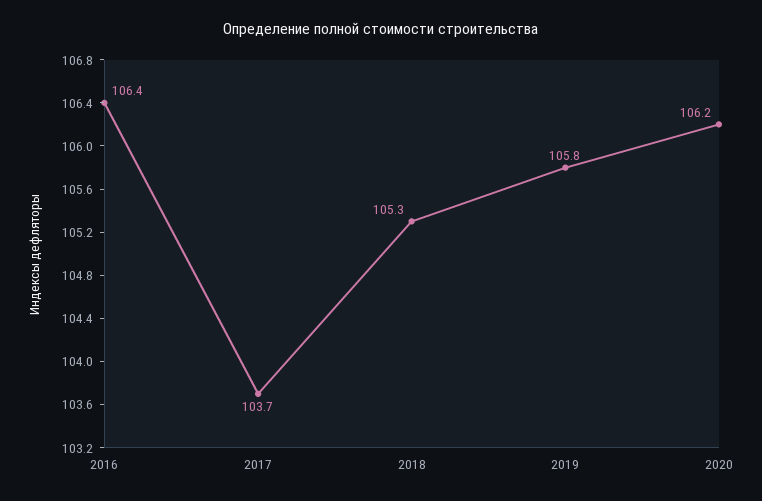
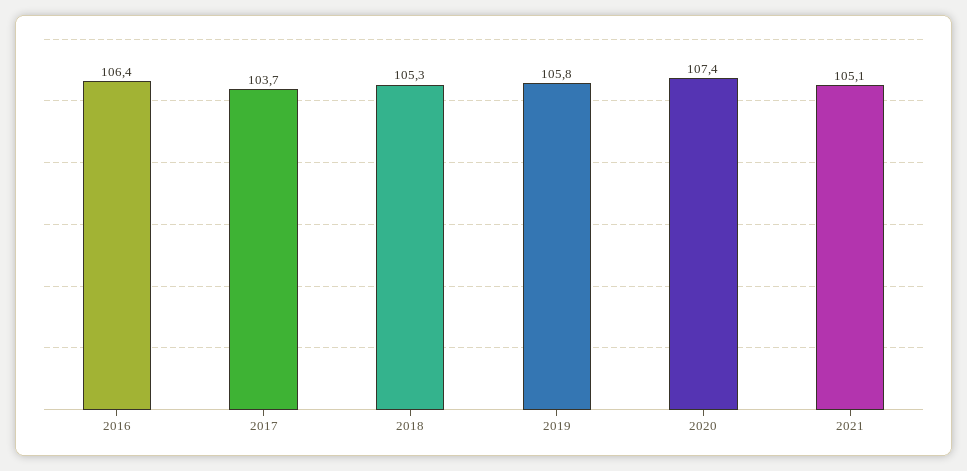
2020: 106.2 -> 107.4
2021: none -> 105.1

